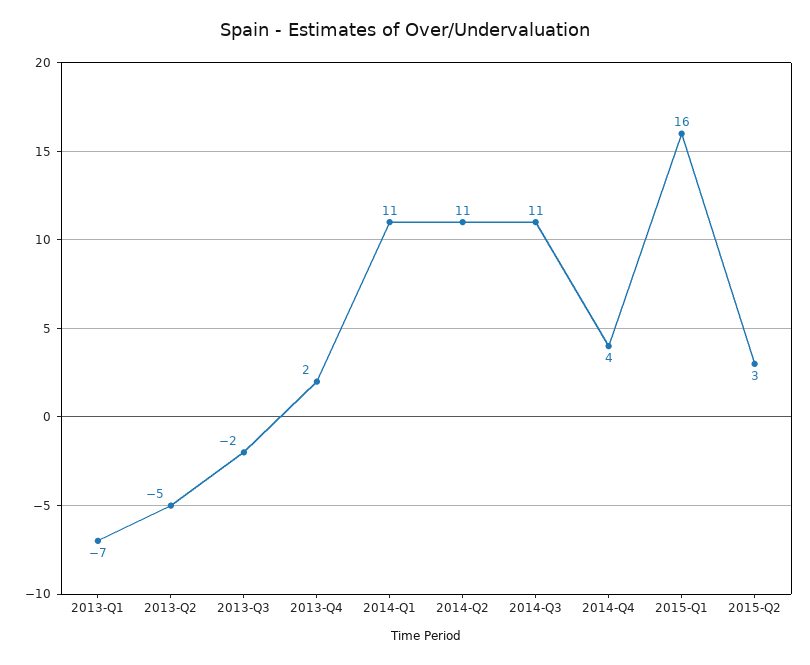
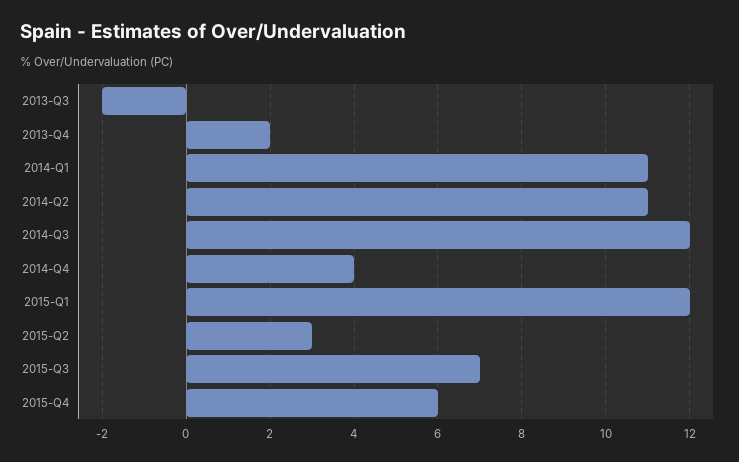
2013-Q1: -7 -> none
2013-Q2: -5 -> none
2014-Q3: 11 -> 12
2015-Q1: 16 -> 12
2015-Q3: none -> 7
2015-Q4: none -> 6

